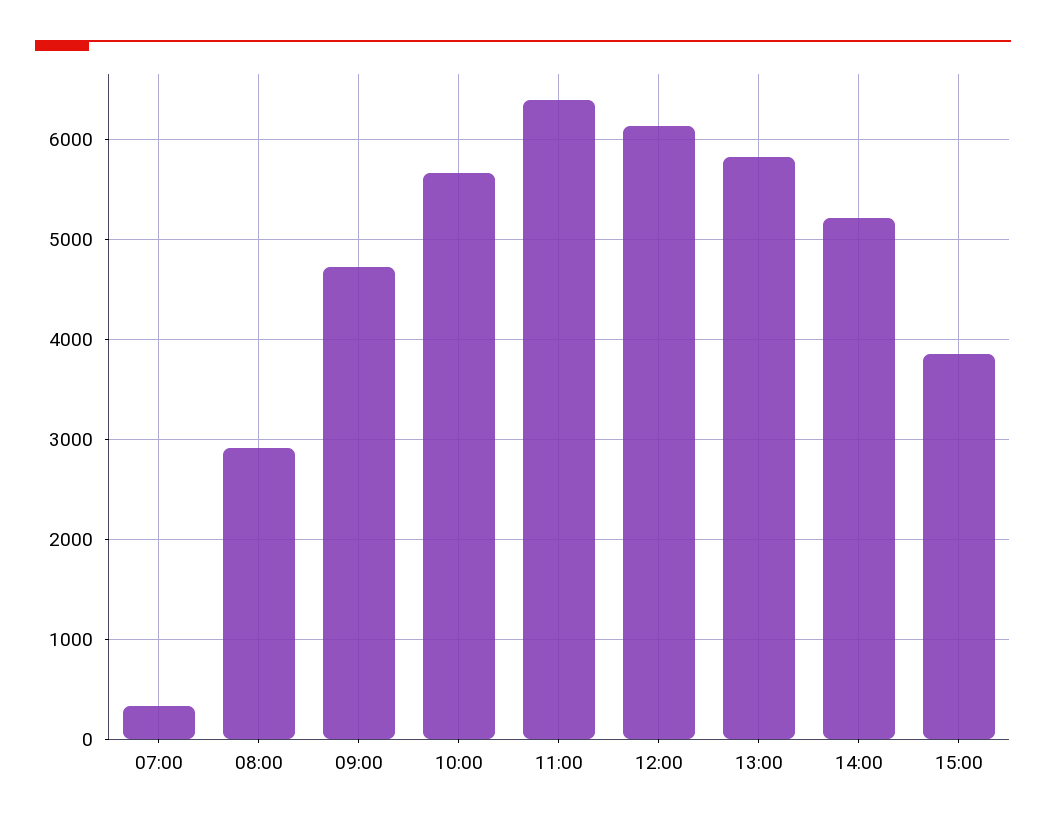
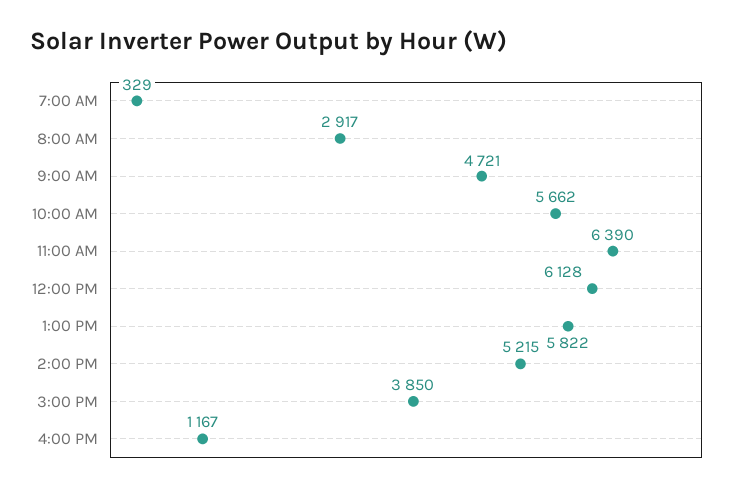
4:00 PM: none -> 1167

